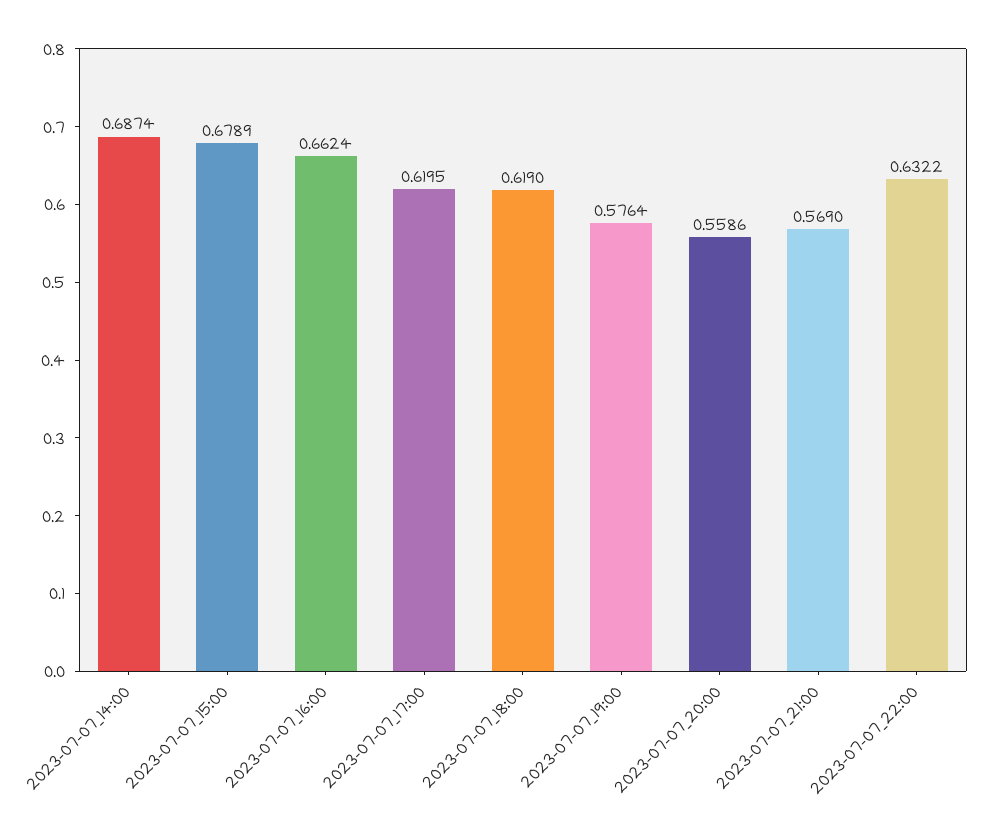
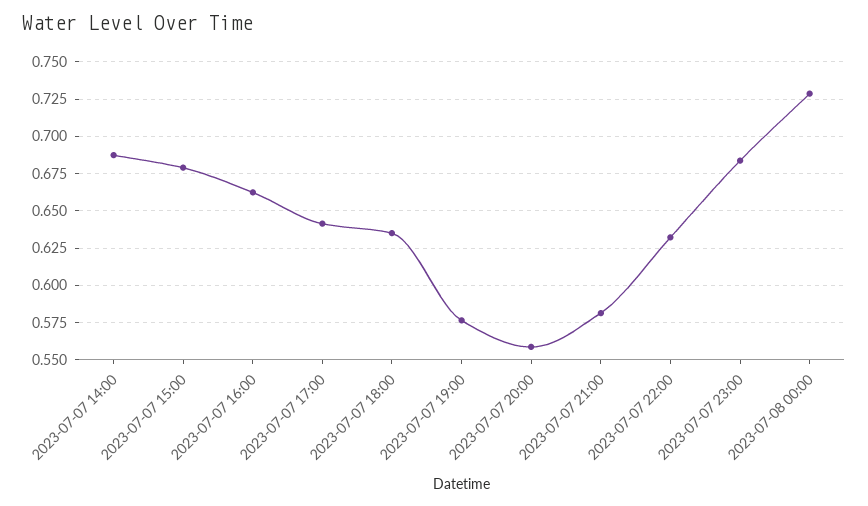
2023-07-07_17:00: 0.6195 -> 0.64
2023-07-07_18:00: 0.619 -> 0.635
2023-07-07_21:00: 0.569 -> 0.58
2023-07-07 23:00: none -> 0.685
2023-07-08 00:00: none -> 0.73

